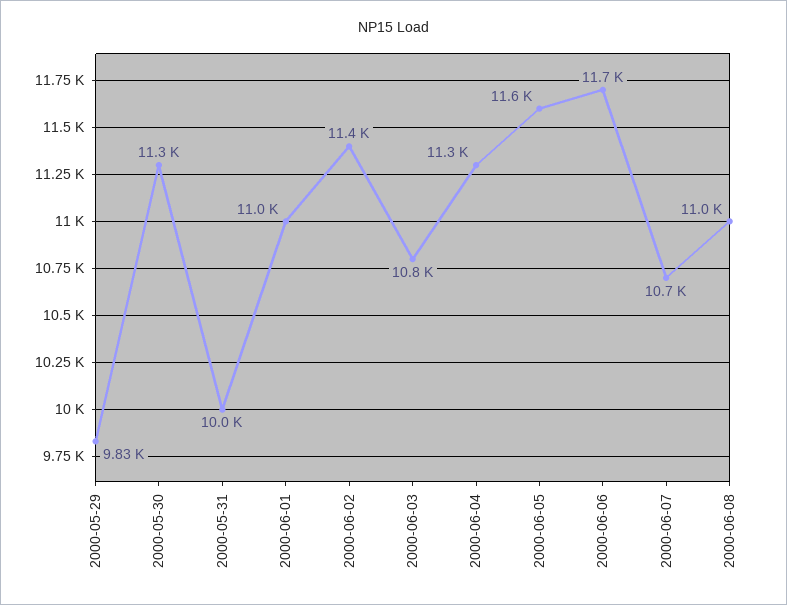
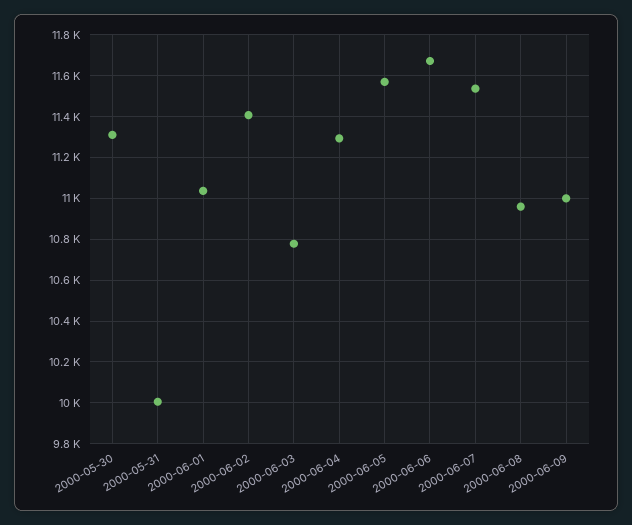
2000-05-29: 9830 -> none
2000-06-07: 10700 -> 11550
2000-06-09: none -> 11000

